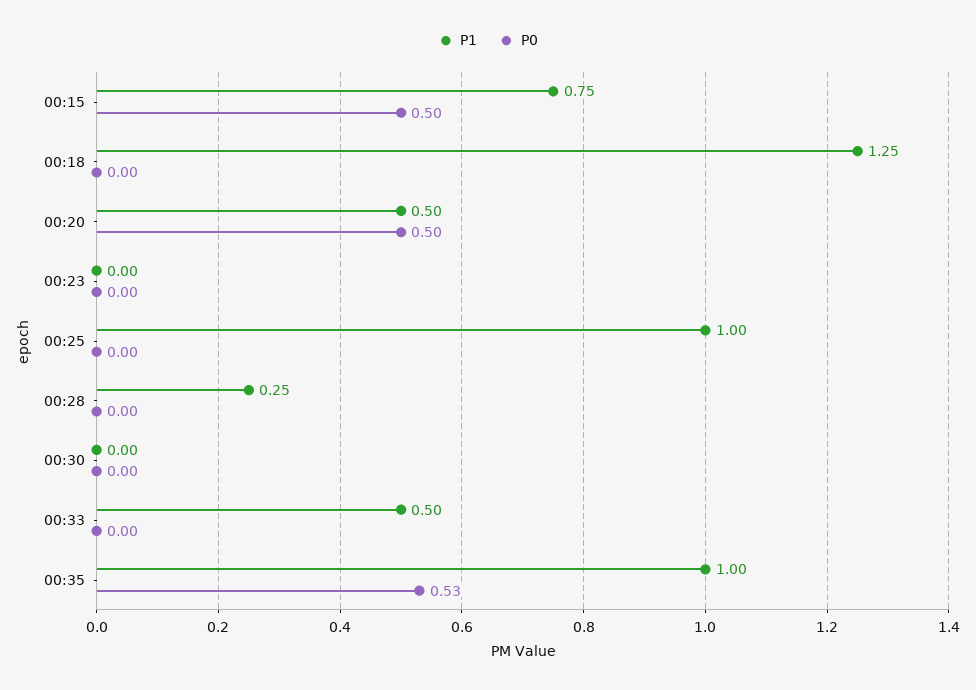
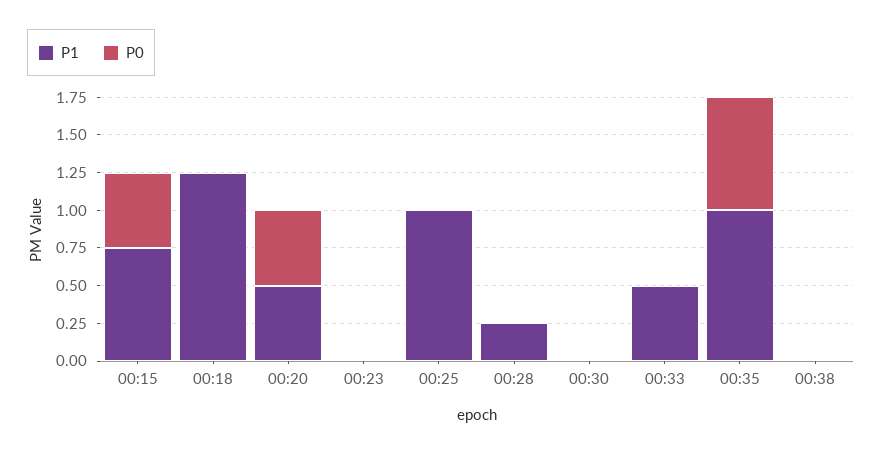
P0, 00:35: 0.53 -> 0.75
P1, 00:38: none -> 0
P0, 00:38: none -> 0

